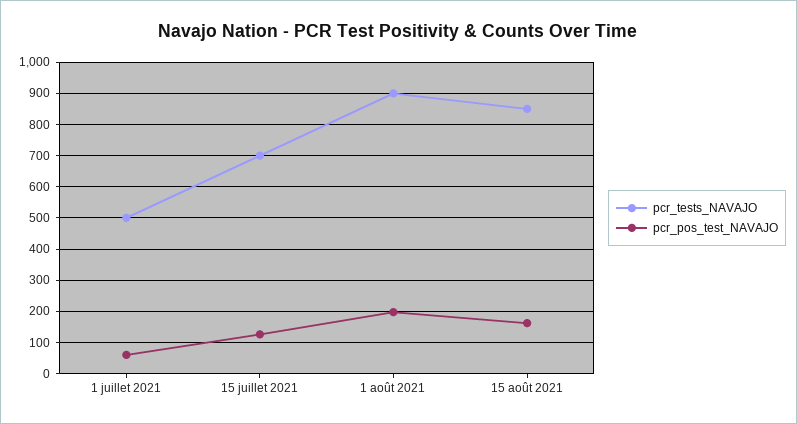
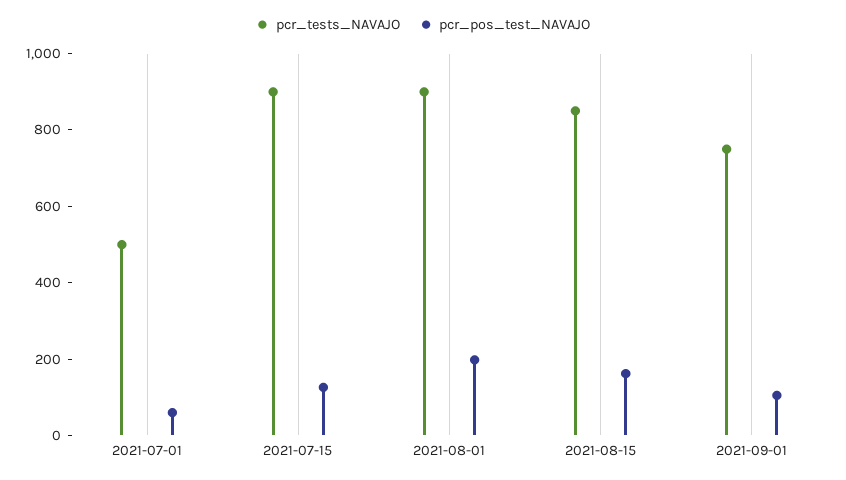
pcr_tests_NAVAJO, 15 juillet 2021: 700 -> 900
pcr_tests_NAVAJO, 2021-09-01: none -> 750
pcr_pos_test_NAVAJO, 2021-09-01: none -> 100

